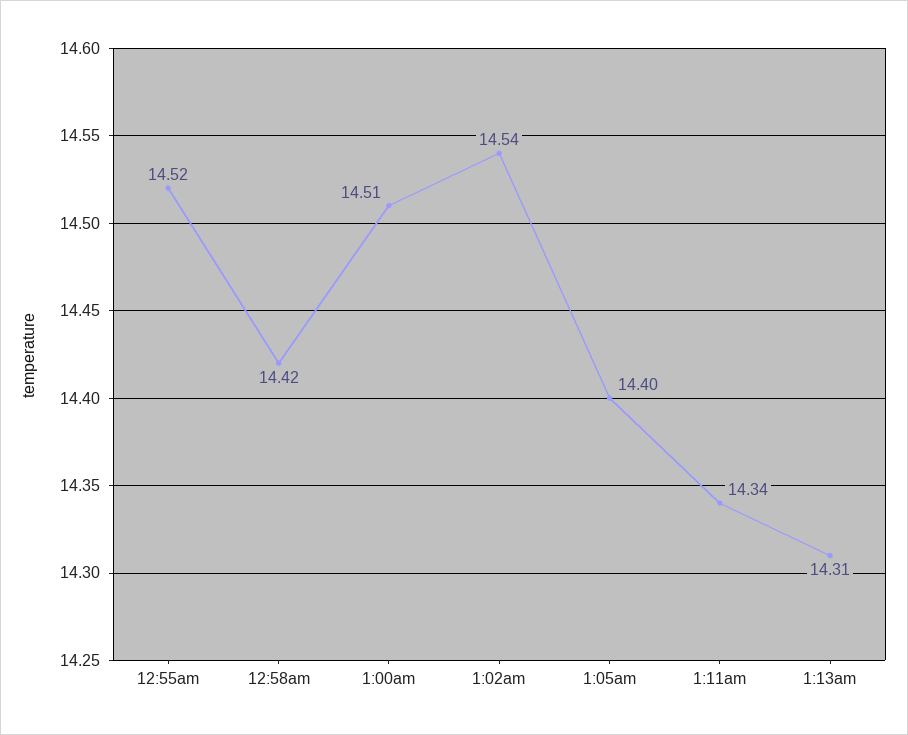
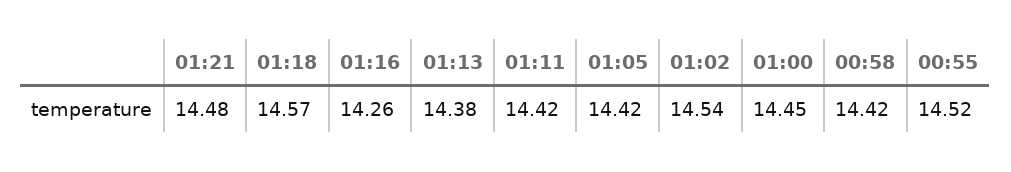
1:00am: 14.51 -> 14.45
1:05am: 14.4 -> 14.42
1:11am: 14.34 -> 14.42
1:13am: 14.31 -> 14.38
01:21: none -> 14.48
01:18: none -> 14.57
01:16: none -> 14.26

